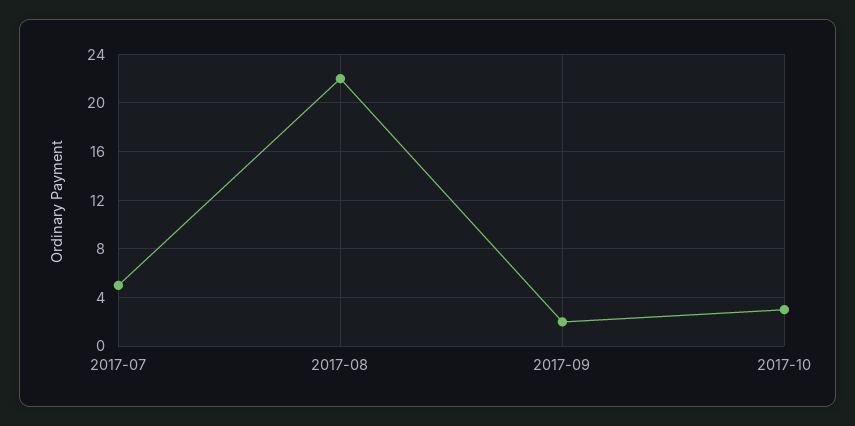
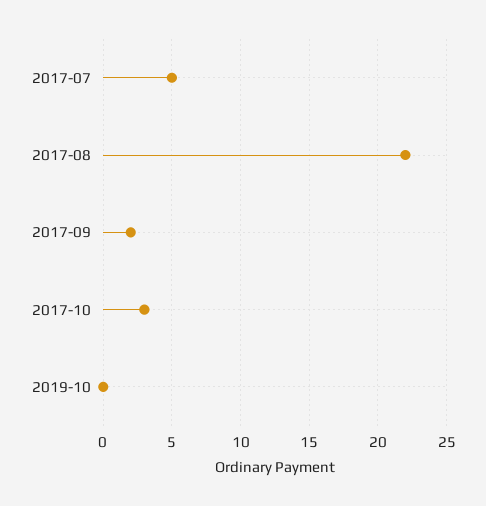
2019-10: none -> 0

